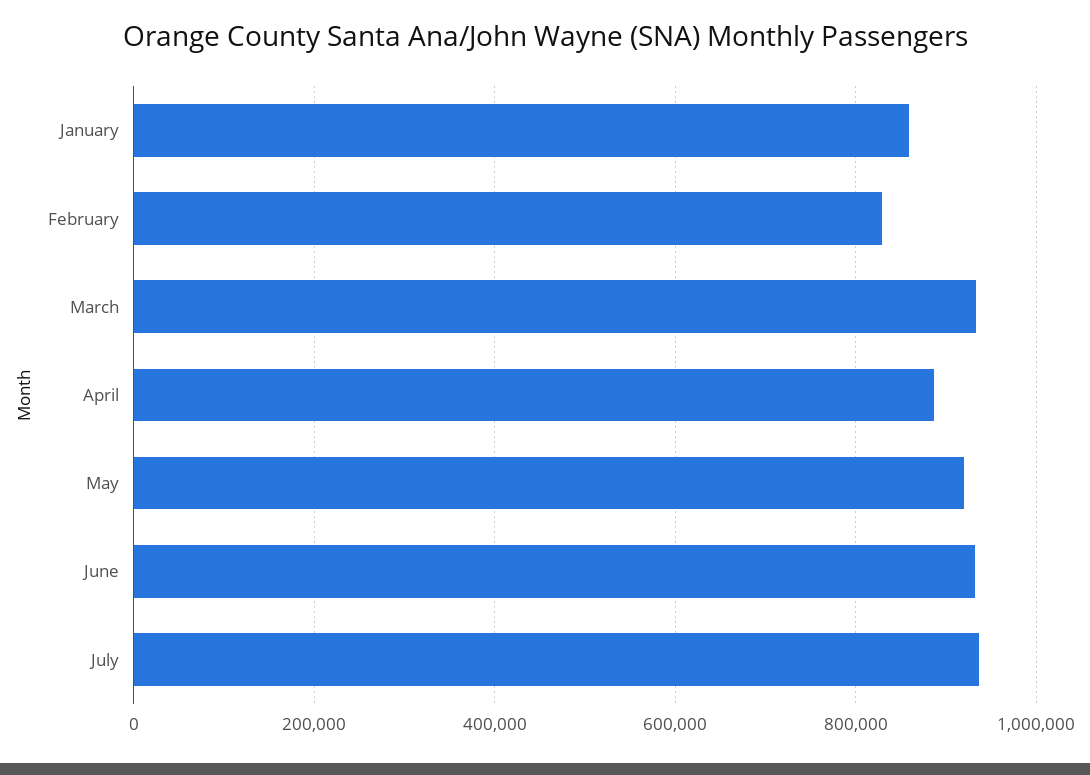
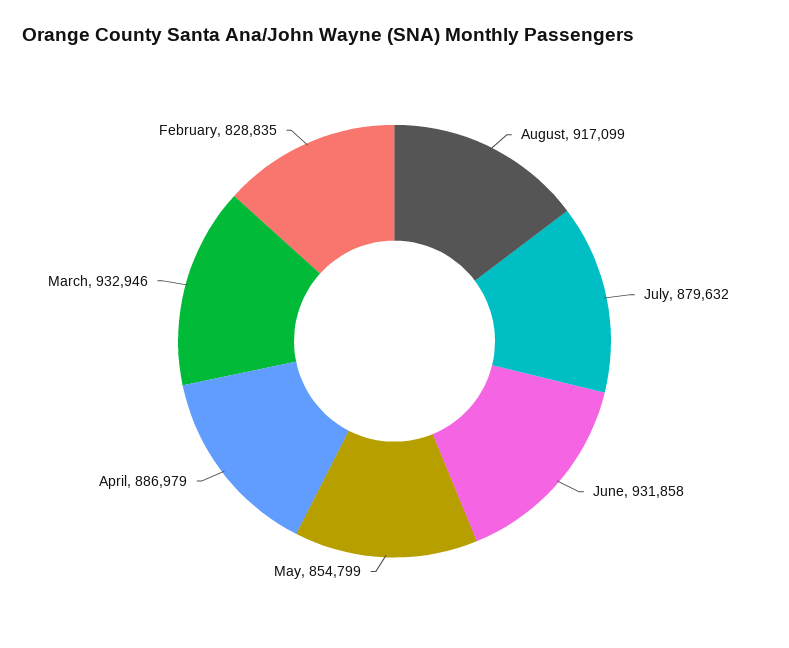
January: 860000 -> none
May: 920000 -> 854799
July: 940000 -> 879632
August: none -> 917099

